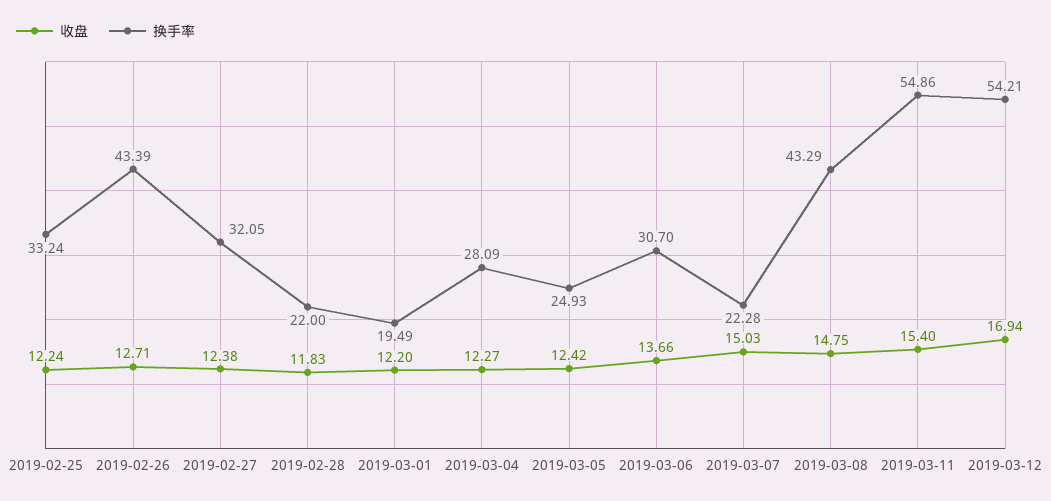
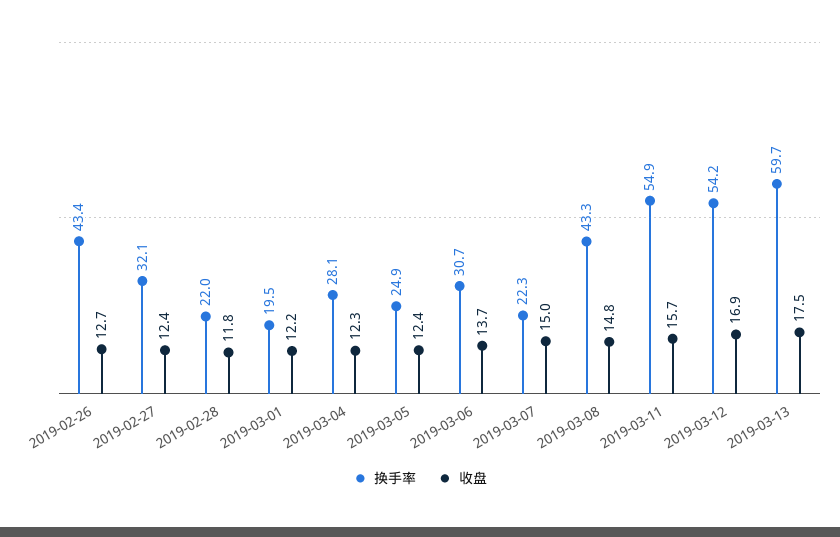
收盘, 2019-02-25: 12.24 -> none
换手率, 2019-02-25: 33.24 -> none
收盘, 2019-03-11: 15.4 -> 15.7
换手率, 2019-03-13: none -> 59.7
收盘, 2019-03-13: none -> 17.5

